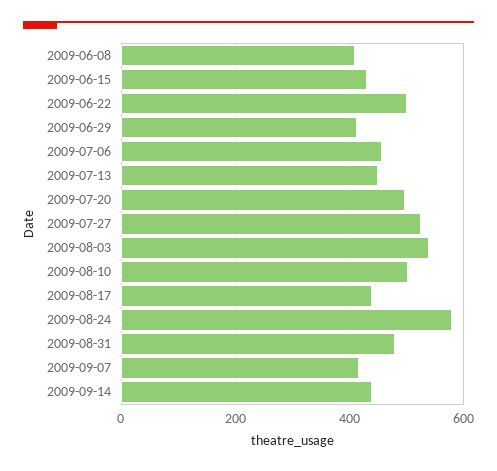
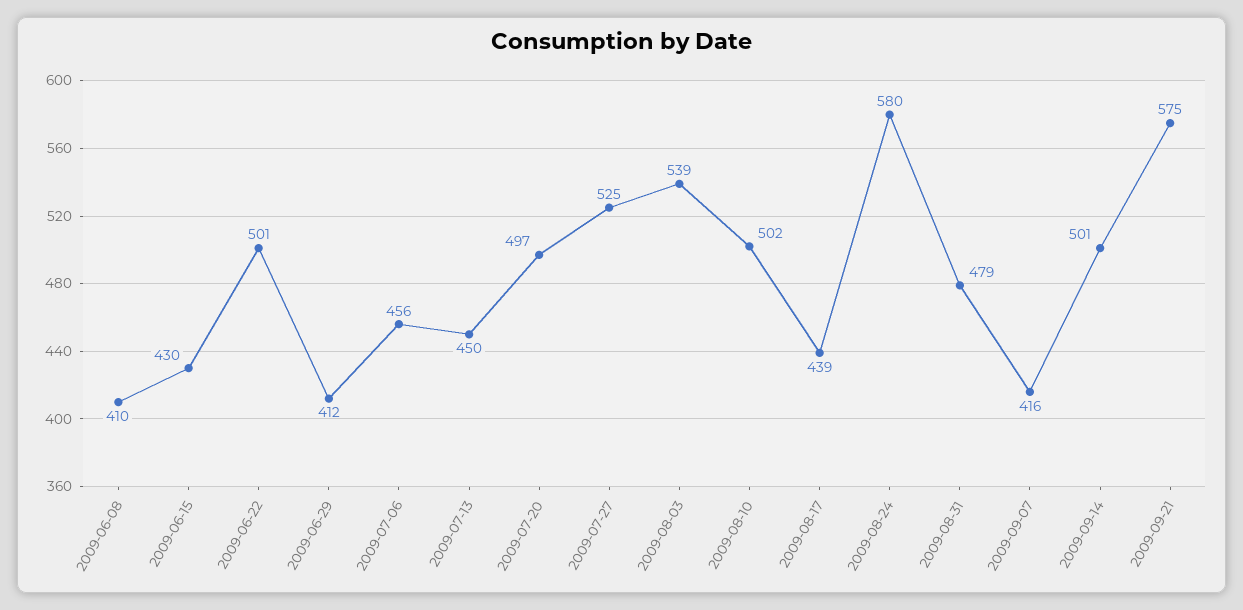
2009-09-14: 440 -> 501
2009-09-21: none -> 575

